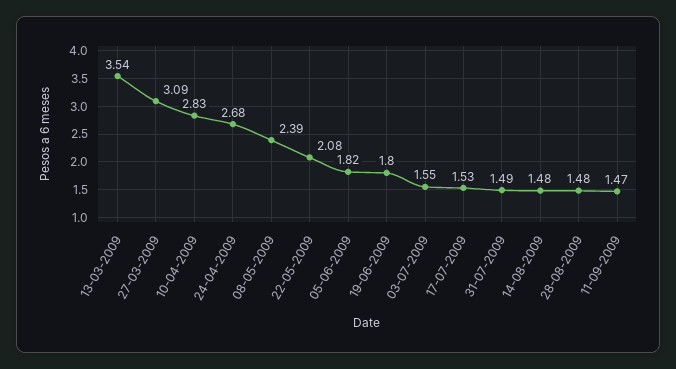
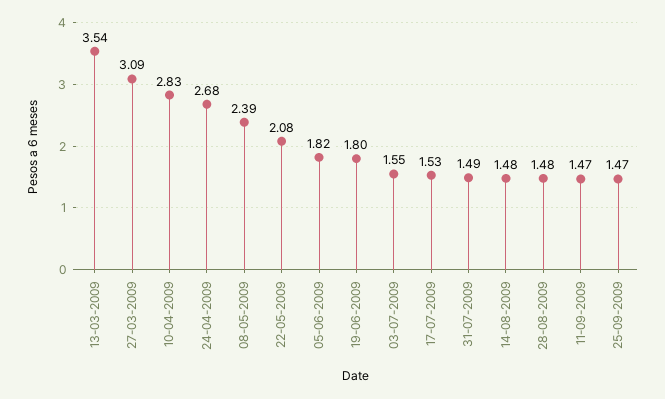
25-09-2009: none -> 1.47

